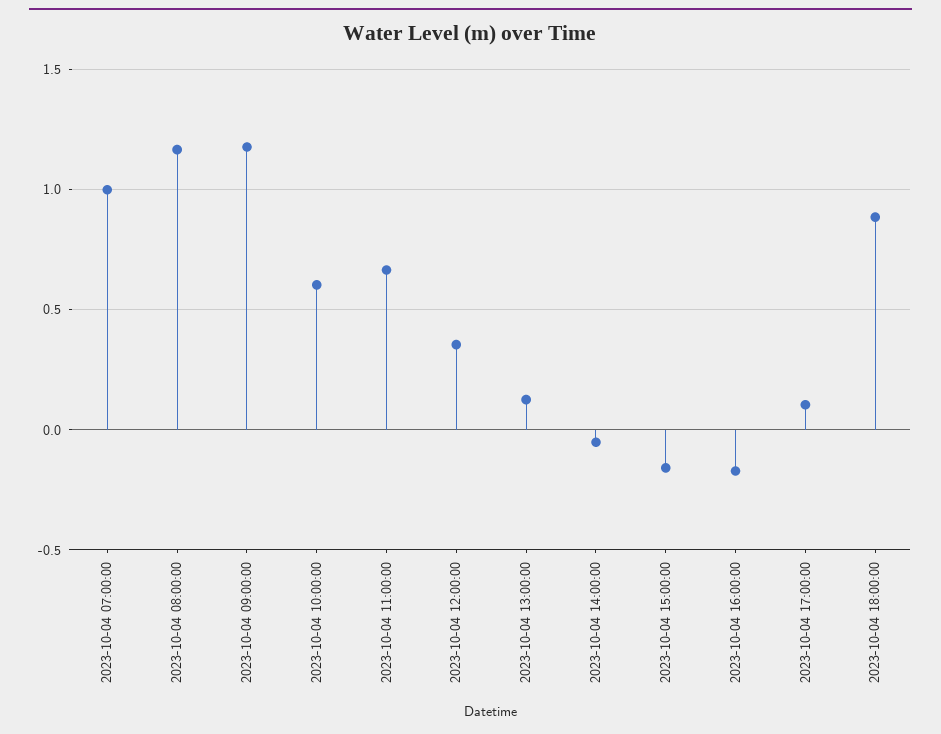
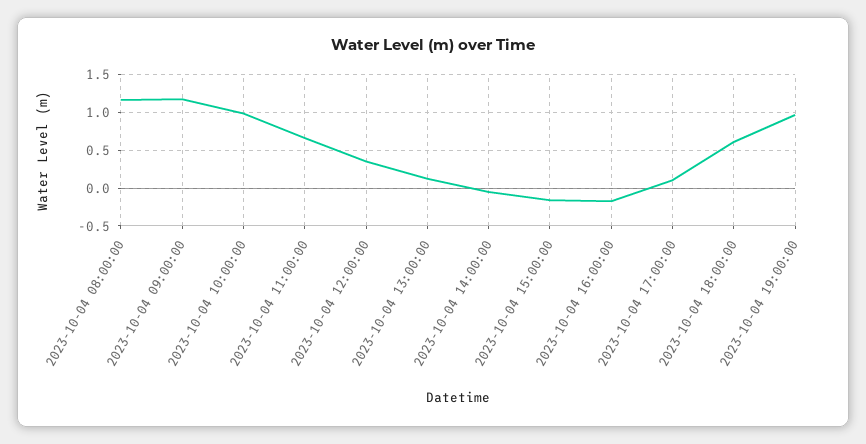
2023-10-04 07:00:00: 1 -> none
2023-10-04 10:00:00: 0.6 -> 1
2023-10-04 18:00:00: 0.9 -> 0.6
2023-10-04 19:00:00: none -> 1

